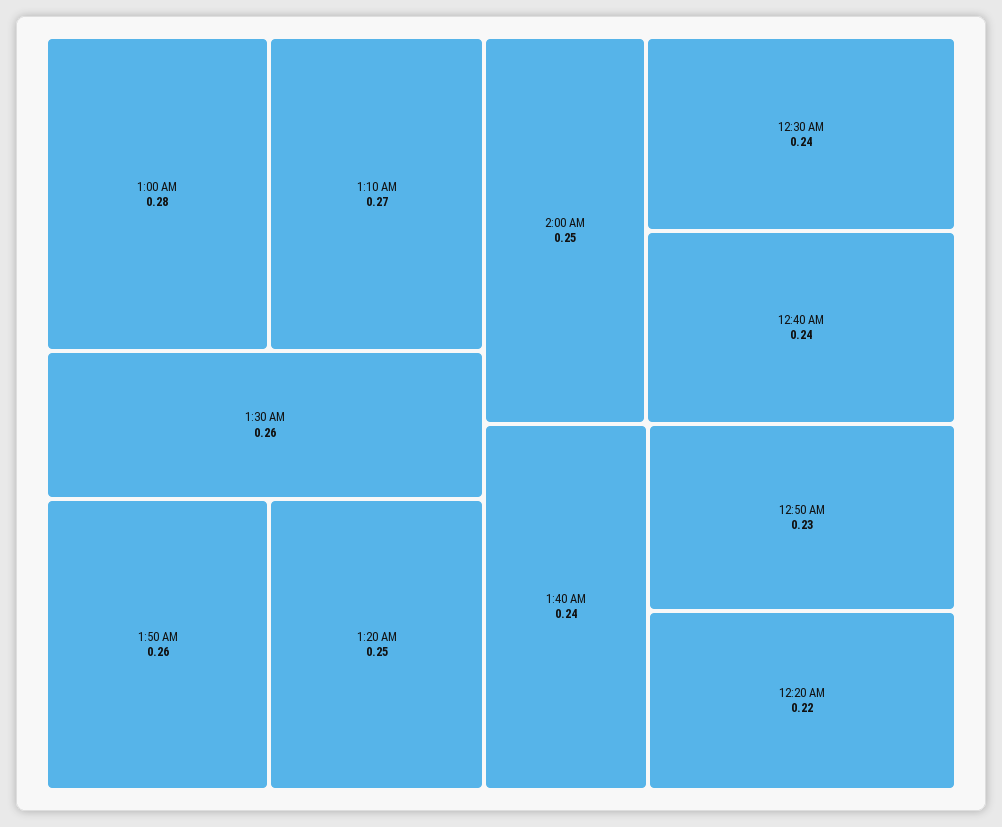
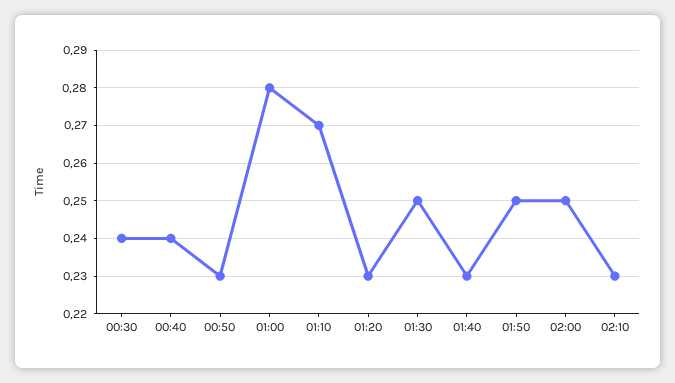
1:30 AM: 0.26 -> 0.25
1:50 AM: 0.26 -> 0.25
1:20 AM: 0.25 -> 0.23
1:40 AM: 0.24 -> 0.23
12:20 AM: 0.22 -> none
02:10: none -> 0.23

